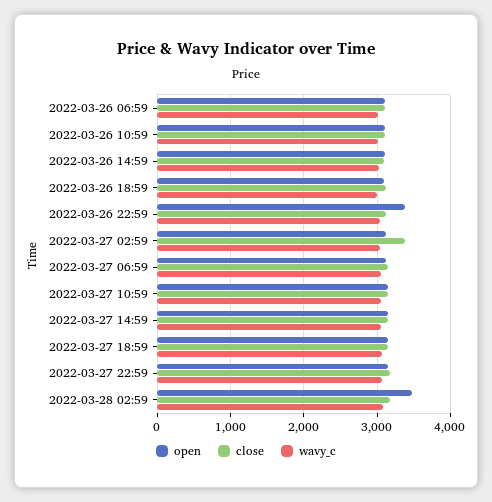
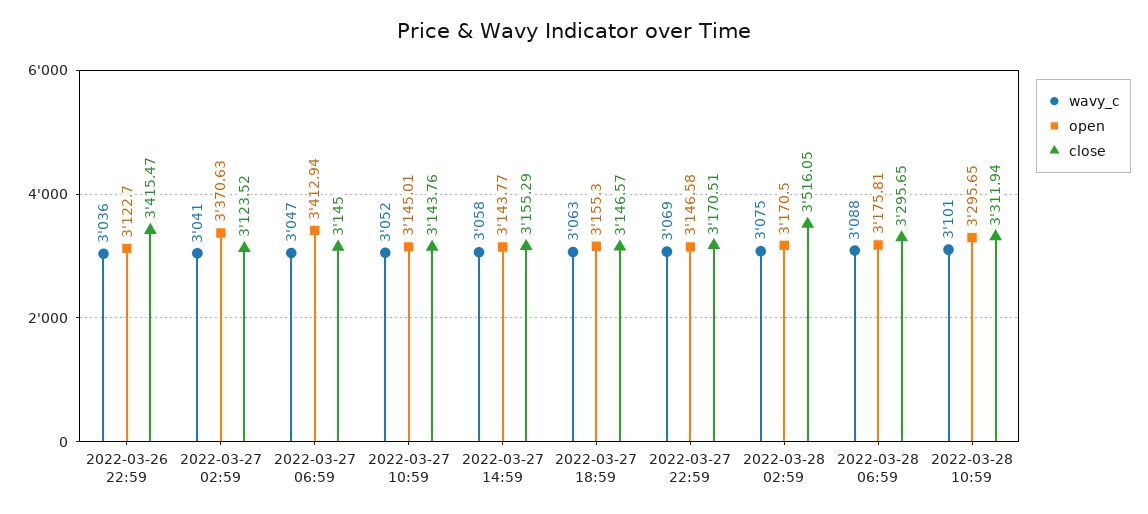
open, 2022-03-26 06:59: 3100 -> none
close, 2022-03-26 06:59: 3100 -> none
wavy_c, 2022-03-26 06:59: 3000 -> none
open, 2022-03-26 10:59: 3100 -> none
close, 2022-03-26 10:59: 3100 -> none
wavy_c, 2022-03-26 10:59: 3000 -> none
open, 2022-03-26 14:59: 3100 -> none
close, 2022-03-26 14:59: 3100 -> none
wavy_c, 2022-03-26 14:59: 3000 -> none
open, 2022-03-26 18:59: 3100 -> none
close, 2022-03-26 18:59: 3100 -> none
wavy_c, 2022-03-26 18:59: 3000 -> none
open, 2022-03-26 22:59: 3400 -> 3122.7
close, 2022-03-26 22:59: 3100 -> 3415.47
open, 2022-03-27 02:59: 3100 -> 3370.63
close, 2022-03-27 02:59: 3400 -> 3123.52
open, 2022-03-27 06:59: 3100 -> 3412.94
open, 2022-03-28 02:59: 3500 -> 3170.5
close, 2022-03-28 02:59: 3200 -> 3516.05
wavy_c, 2022-03-28 06:59: none -> 3088
open, 2022-03-28 06:59: none -> 3175.81
close, 2022-03-28 06:59: none -> 3295.65
wavy_c, 2022-03-28 10:59: none -> 3101
open, 2022-03-28 10:59: none -> 3295.65
close, 2022-03-28 10:59: none -> 3311.94

